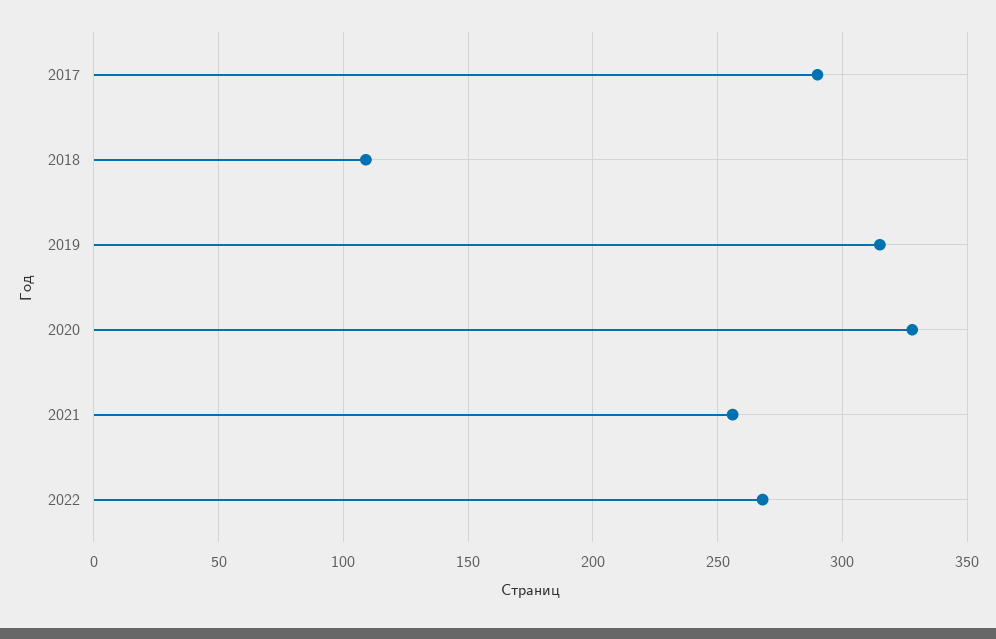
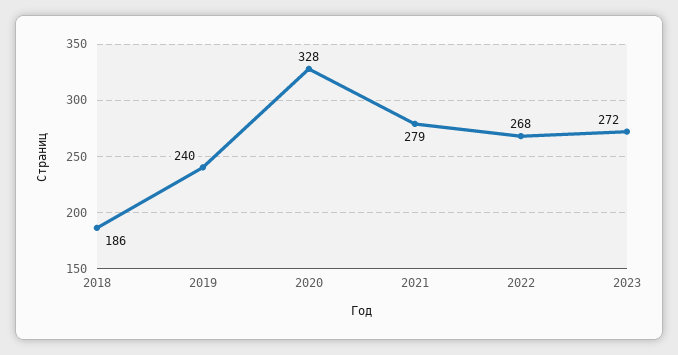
2017: 290 -> none
2018: 110 -> 186
2019: 315 -> 240
2021: 255 -> 279
2023: none -> 272

